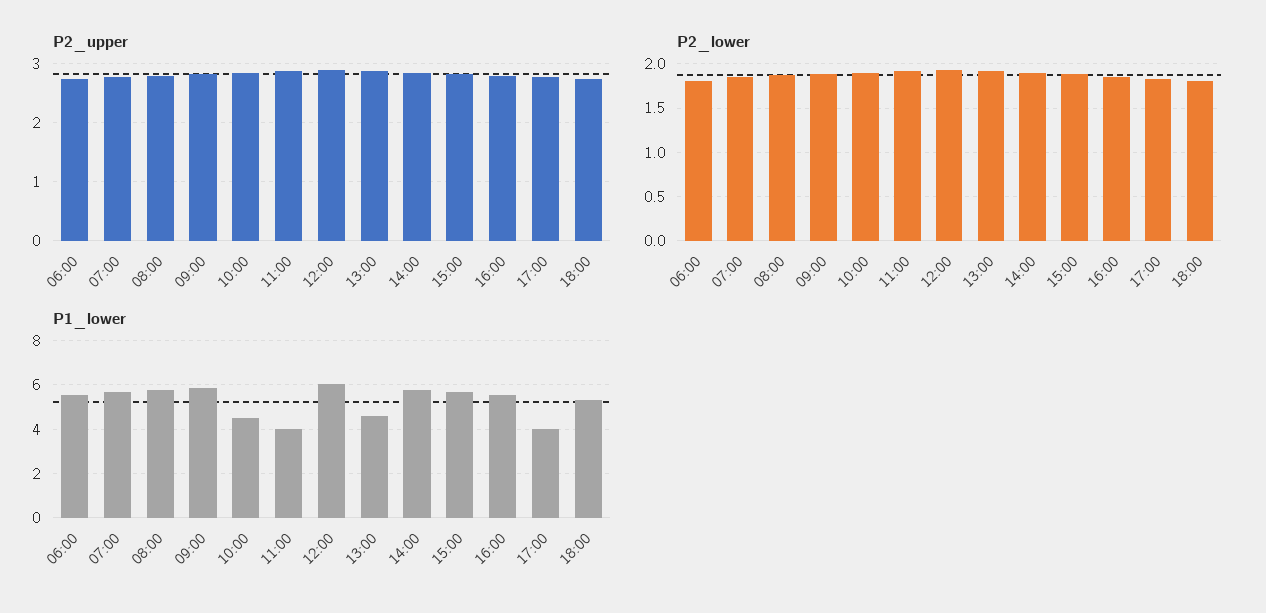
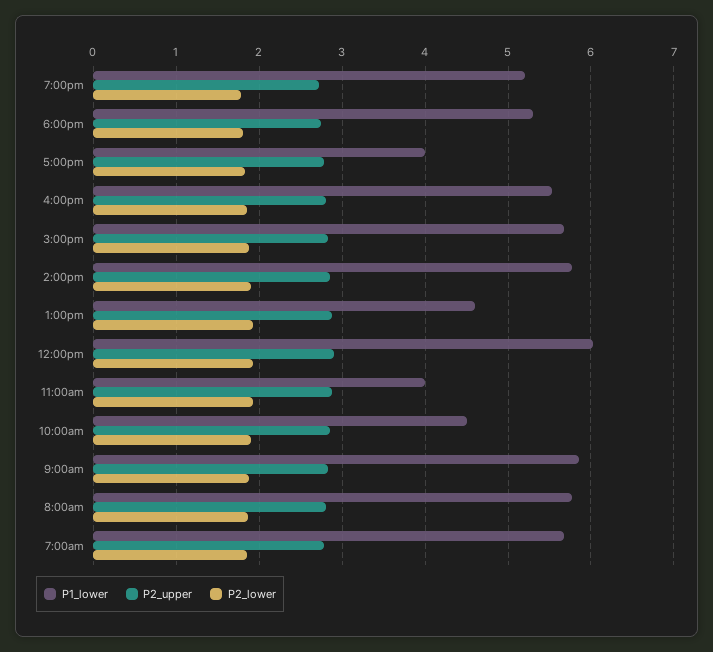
P2_upper, 06:00: 2.8 -> none
P2_lower, 06:00: 1.8 -> none
P1_lower, 06:00: 5.5 -> none
P1_lower, 7:00pm: none -> 5.2
P2_upper, 7:00pm: none -> 2.7
P2_lower, 7:00pm: none -> 1.8

